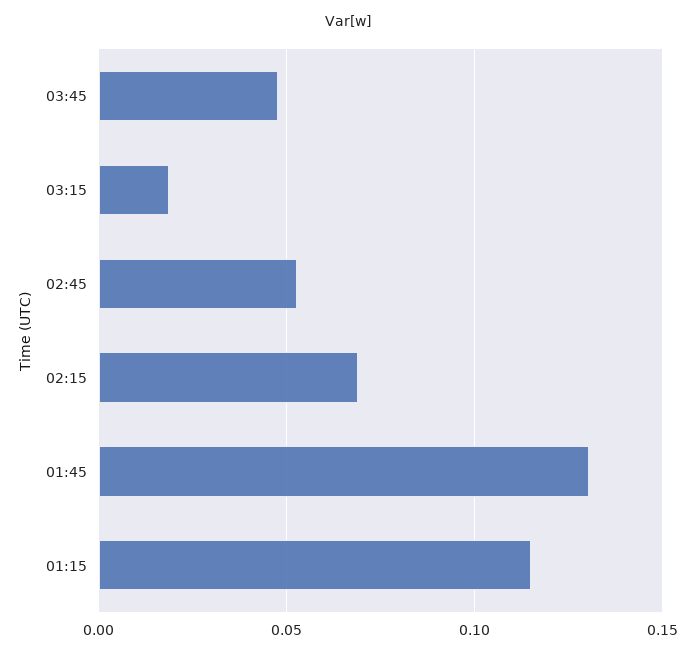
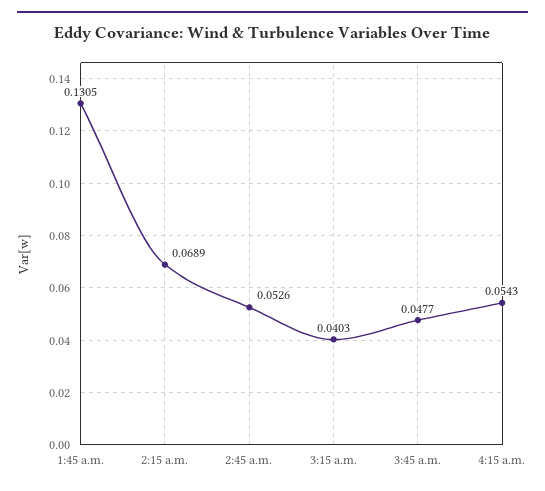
03:15: 0.02 -> 0.0403
01:15: 0.115 -> none
4:15 a.m.: none -> 0.0543

